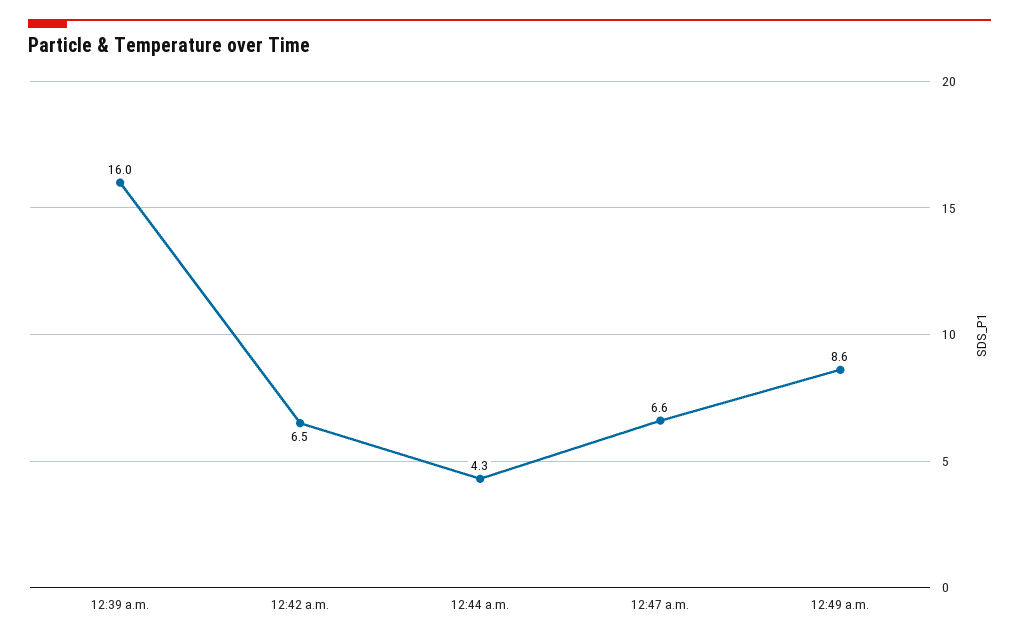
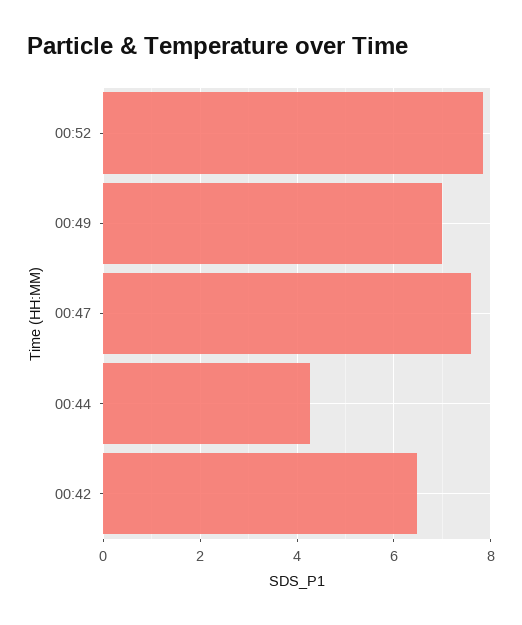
12:39 a.m.: 16 -> none
12:47 a.m.: 6.6 -> 7.6
12:49 a.m.: 8.6 -> 7
00:52: none -> 7.8

